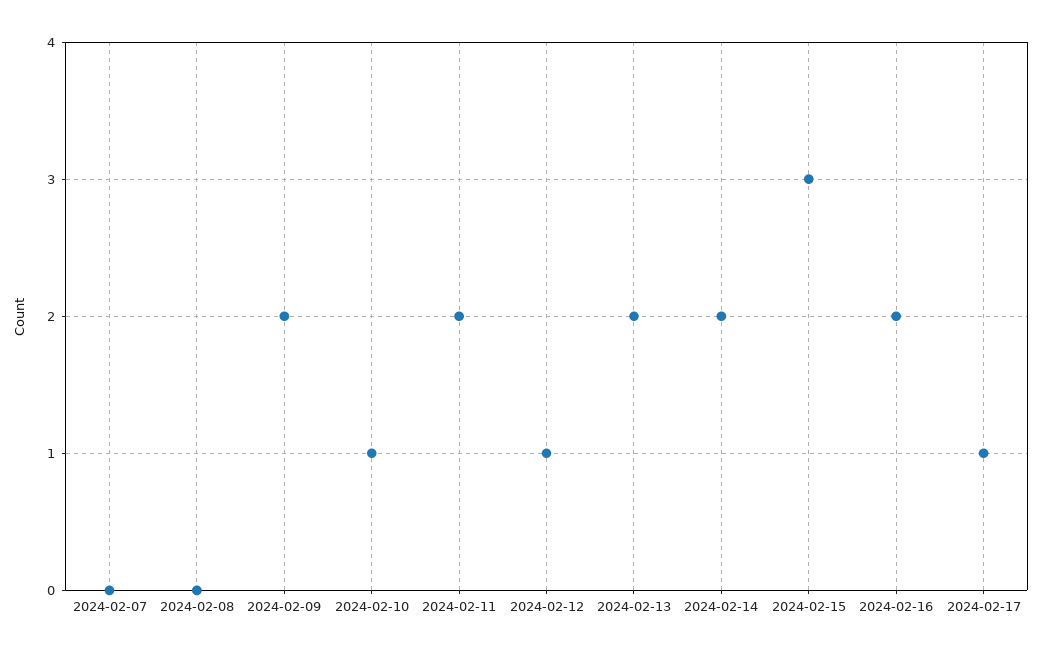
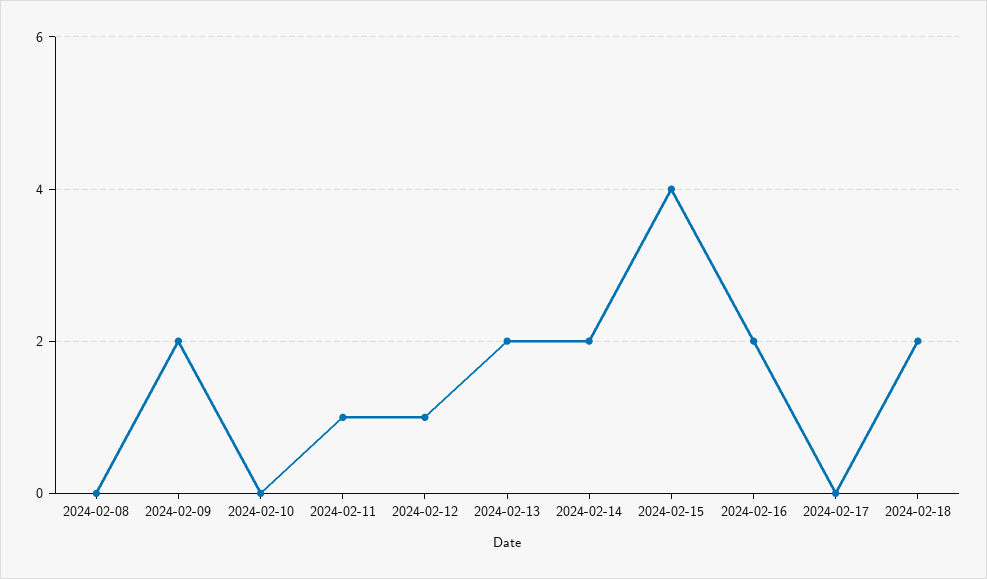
2024-02-07: 0 -> none
2024-02-10: 1 -> 0
2024-02-11: 2 -> 1
2024-02-15: 3 -> 4
2024-02-17: 1 -> 0
2024-02-18: none -> 2

